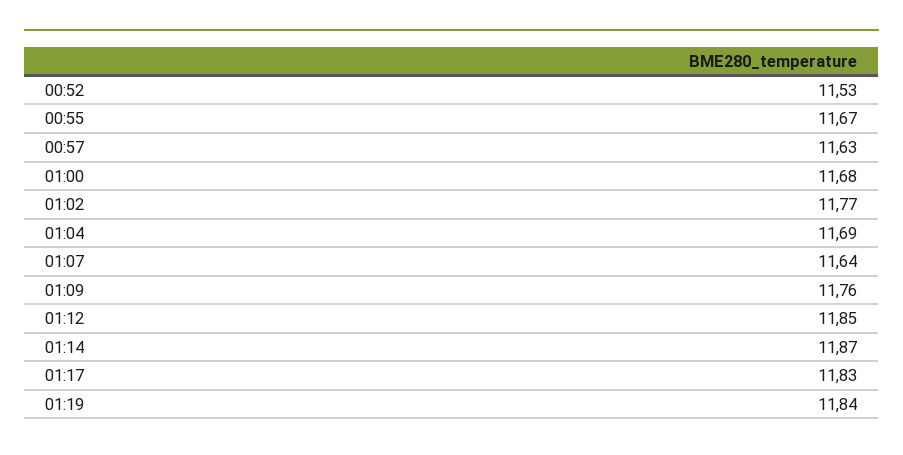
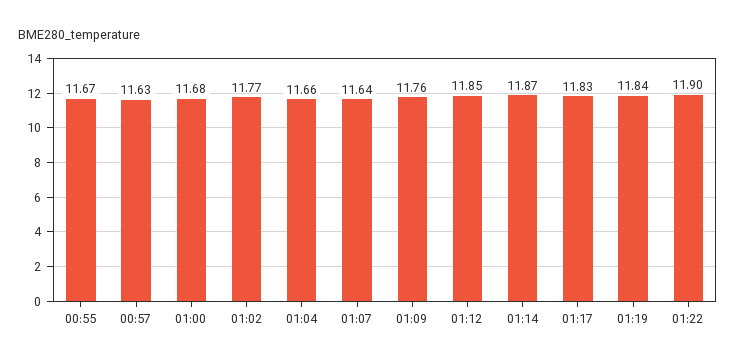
00:52: 11.53 -> none
01:04: 11.69 -> 11.66
01:22: none -> 11.9

